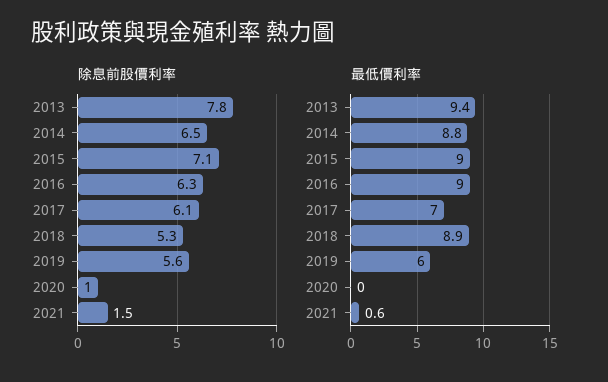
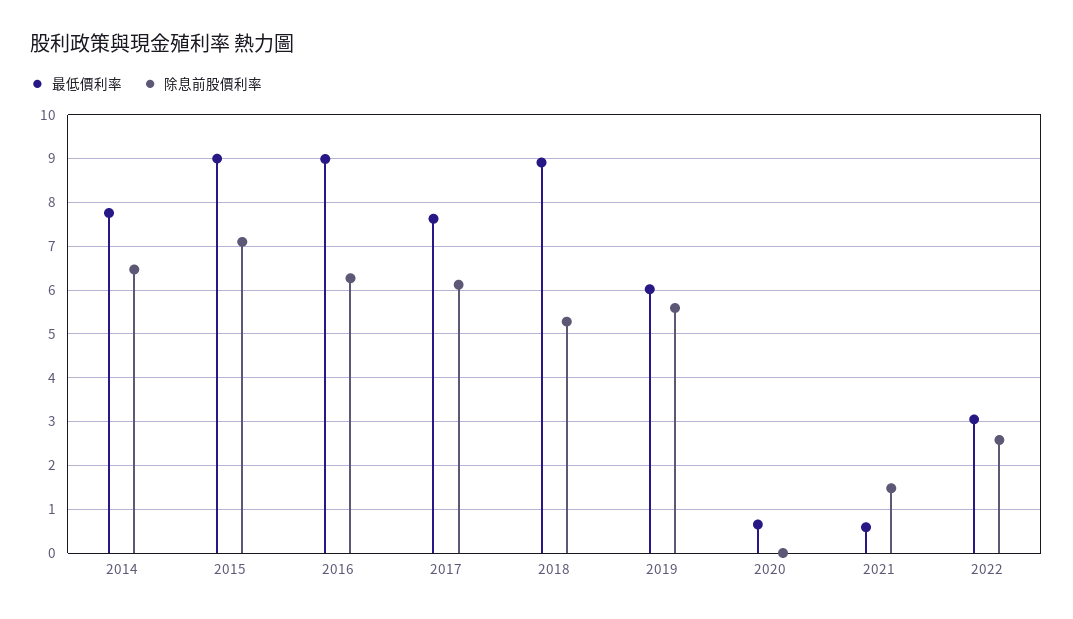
除息前股價利率, 2013: 7.8 -> none
除息前股價利率, 2020: 1 -> 0
最低價利率, 2013: 9.4 -> none
最低價利率, 2014: 8.8 -> 7.8
最低價利率, 2017: 7 -> 7.6
最低價利率, 2020: 0 -> 0.6
最低價利率, 2022: none -> 3
除息前股價利率, 2022: none -> 2.6

